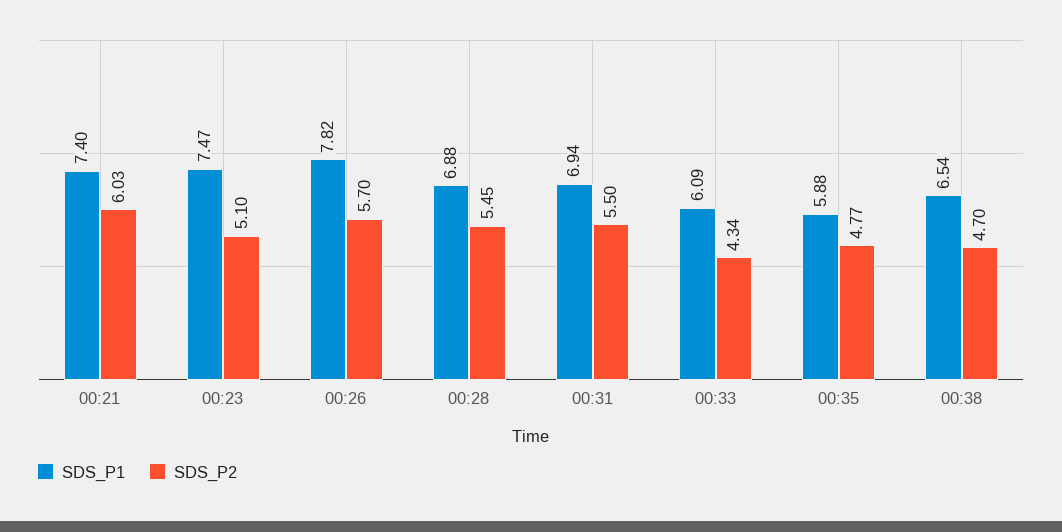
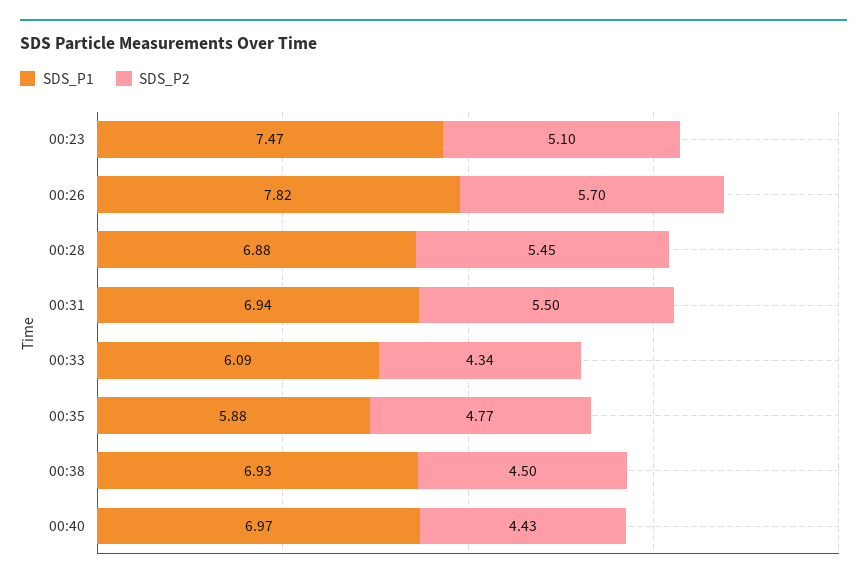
SDS_P1, 00:21: 7.4 -> none
SDS_P2, 00:21: 6.03 -> none
SDS_P1, 00:38: 6.54 -> 6.93
SDS_P2, 00:38: 4.7 -> 4.5
SDS_P1, 00:40: none -> 6.97
SDS_P2, 00:40: none -> 4.43

